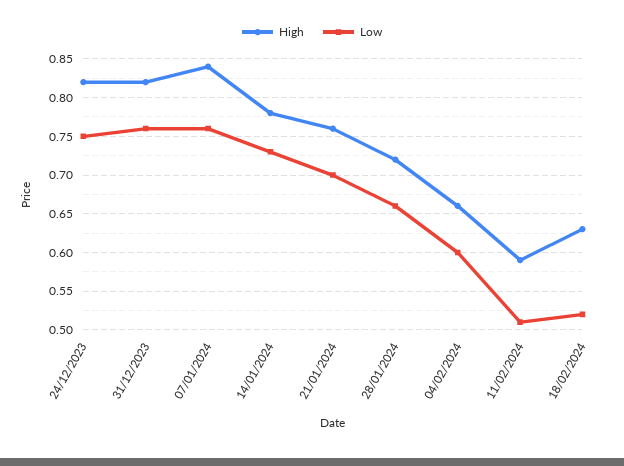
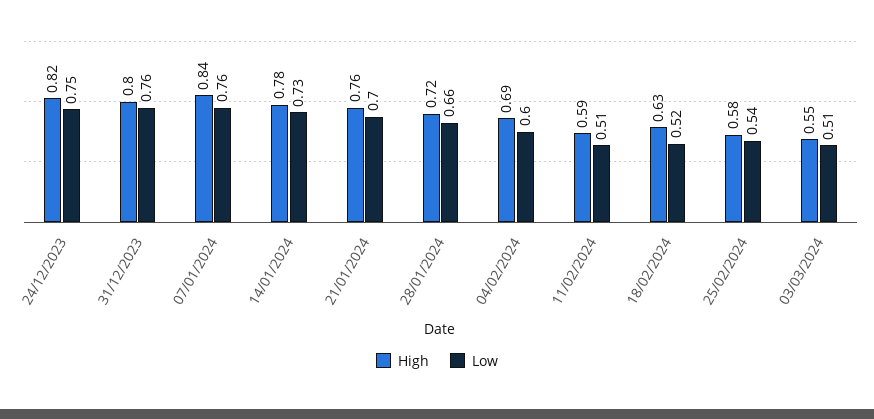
High, 31/12/2023: 0.82 -> 0.8
High, 04/02/2024: 0.66 -> 0.69
High, 25/02/2024: none -> 0.58
Low, 25/02/2024: none -> 0.54
High, 03/03/2024: none -> 0.55
Low, 03/03/2024: none -> 0.51

